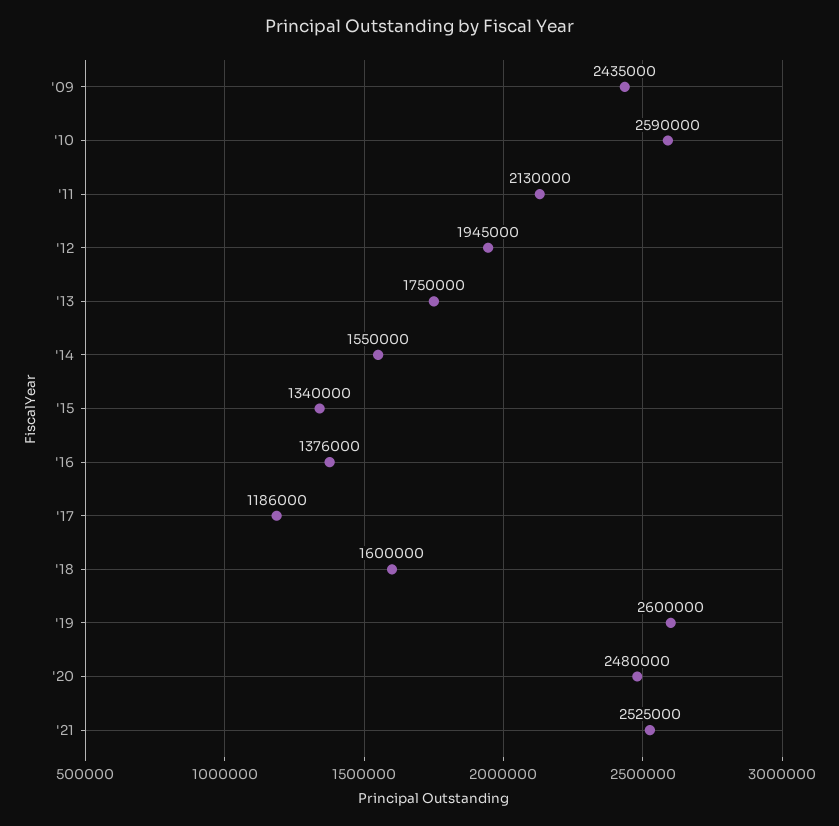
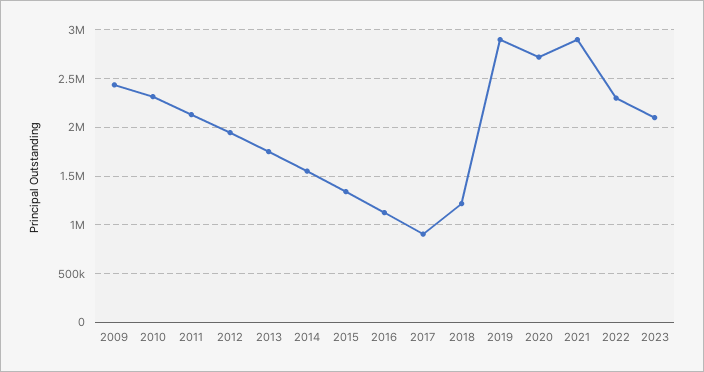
'10: 2590000 -> 2300000
'16: 1376000 -> 1100000
'17: 1186000 -> 900000
'18: 1600000 -> 1200000
'19: 2600000 -> 2900000
'20: 2480000 -> 2700000
'21: 2525000 -> 2900000
2022: none -> 2300000
2023: none -> 2100000

